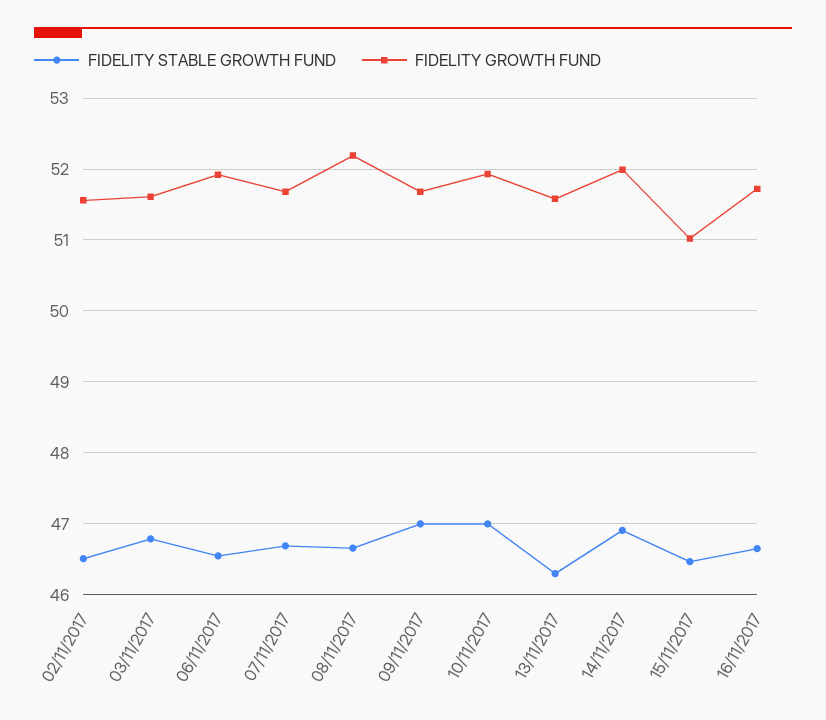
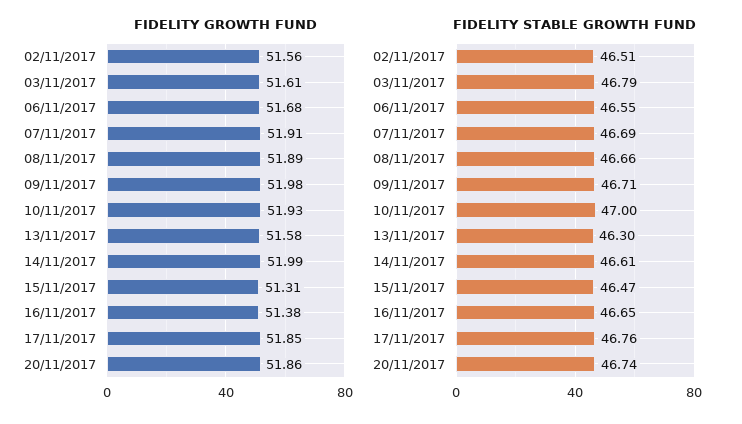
FIDELITY GROWTH FUND, 06/11/2017: 51.9 -> 51.68
FIDELITY GROWTH FUND, 07/11/2017: 51.7 -> 51.91
FIDELITY GROWTH FUND, 08/11/2017: 52.2 -> 51.89
FIDELITY STABLE GROWTH FUND, 09/11/2017: 47 -> 46.71
FIDELITY GROWTH FUND, 09/11/2017: 51.7 -> 51.98
FIDELITY STABLE GROWTH FUND, 14/11/2017: 46.9 -> 46.61
FIDELITY GROWTH FUND, 15/11/2017: 51 -> 51.31
FIDELITY GROWTH FUND, 16/11/2017: 51.7 -> 51.38
FIDELITY GROWTH FUND, 17/11/2017: none -> 51.85
FIDELITY GROWTH FUND, 20/11/2017: none -> 51.86
FIDELITY STABLE GROWTH FUND, 17/11/2017: none -> 46.76
FIDELITY STABLE GROWTH FUND, 20/11/2017: none -> 46.74

